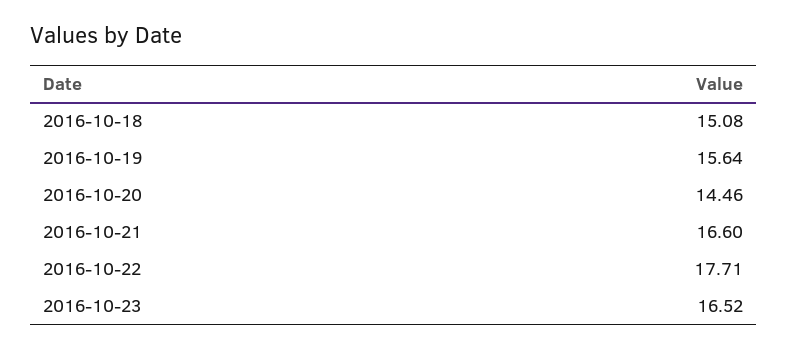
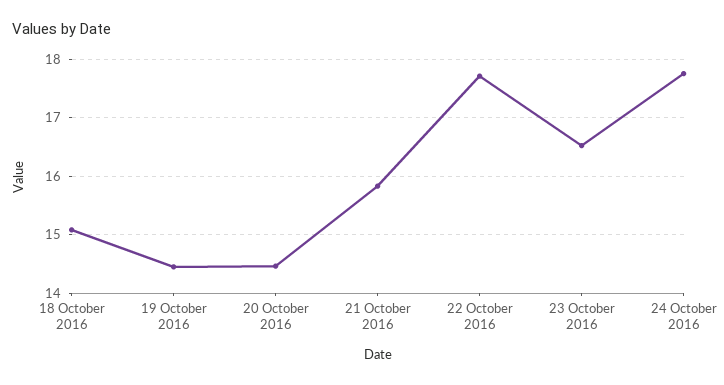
2016-10-19: 15.64 -> 14.4
2016-10-21: 16.6 -> 15.8
24 October 2016: none -> 17.8

